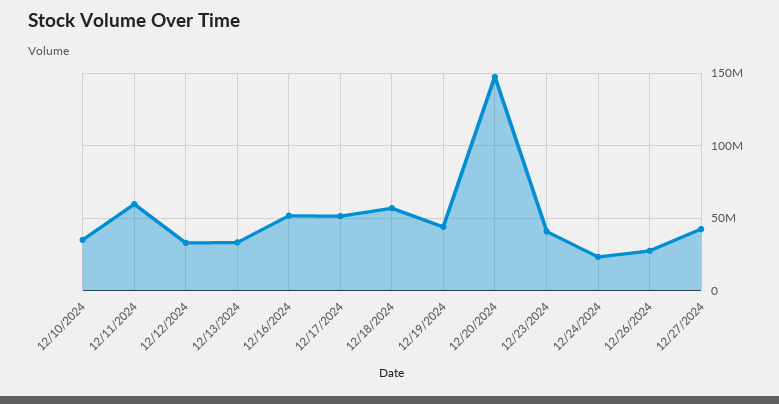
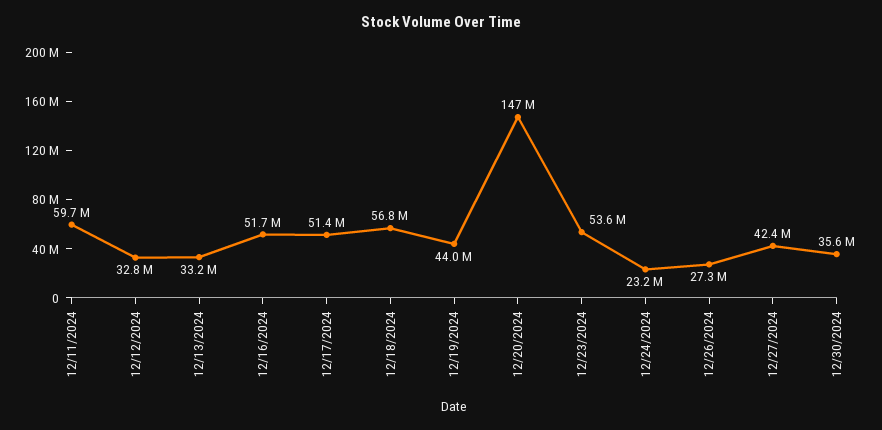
12/10/2024: 35000000 -> none
12/23/2024: 40000000 -> 53600000
12/30/2024: none -> 35600000

